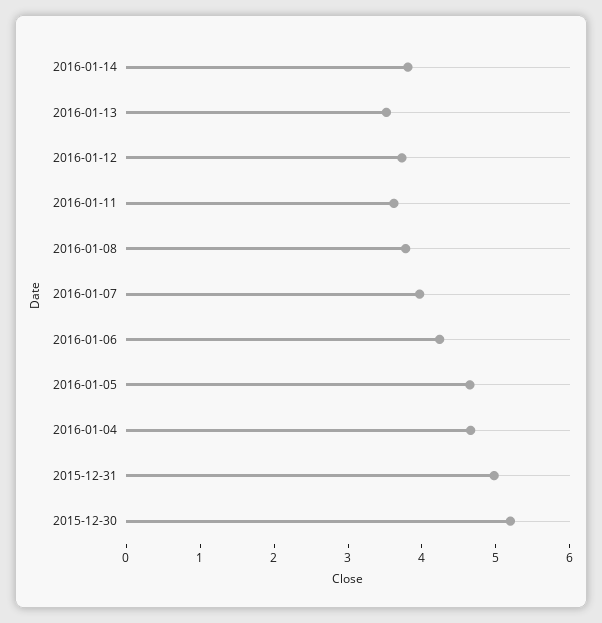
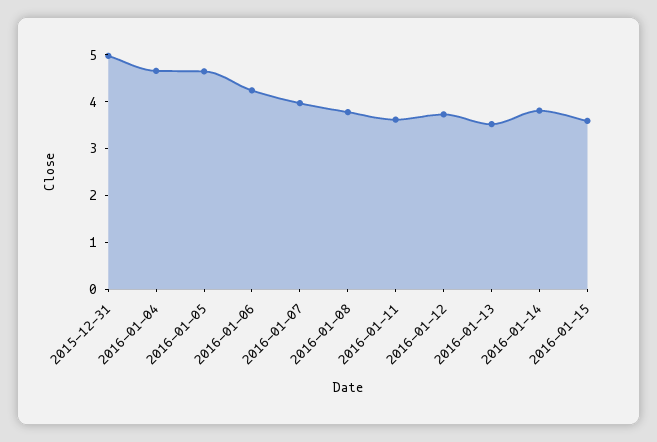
2015-12-30: 5.2 -> none
2016-01-15: none -> 3.6

